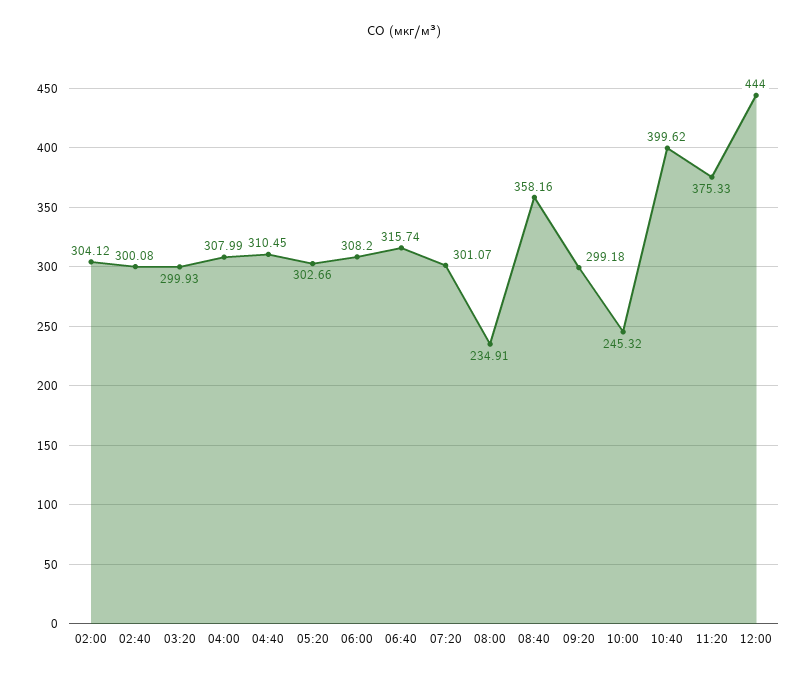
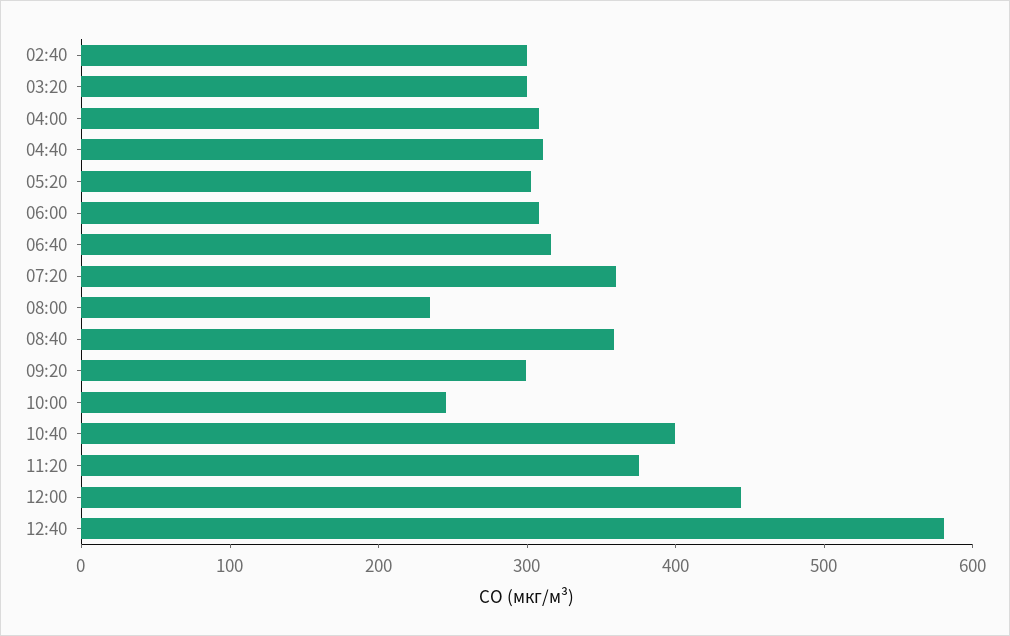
02:00: 304.12 -> none
07:20: 301.07 -> 360
12:40: none -> 580

